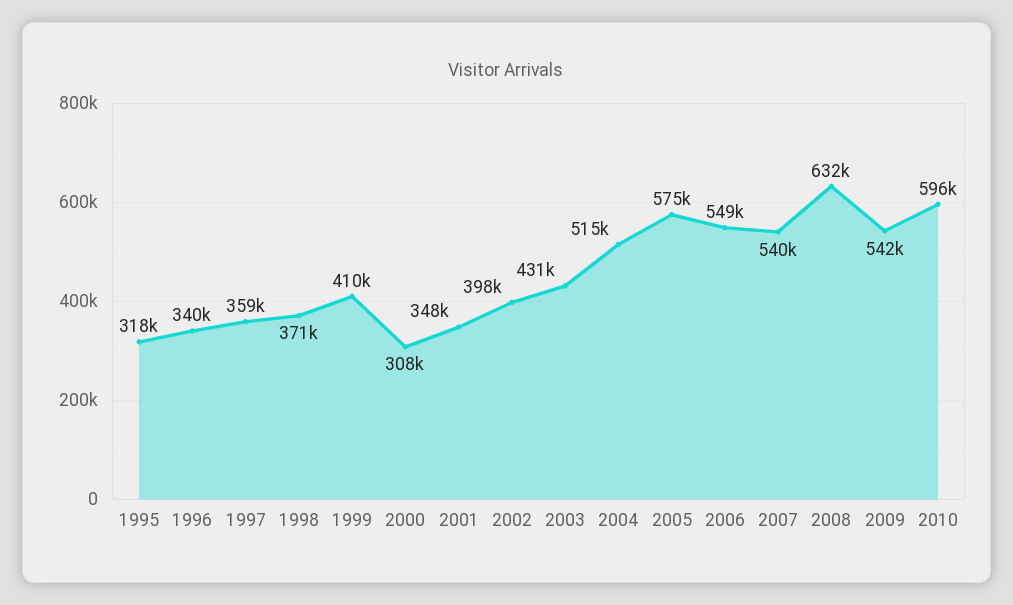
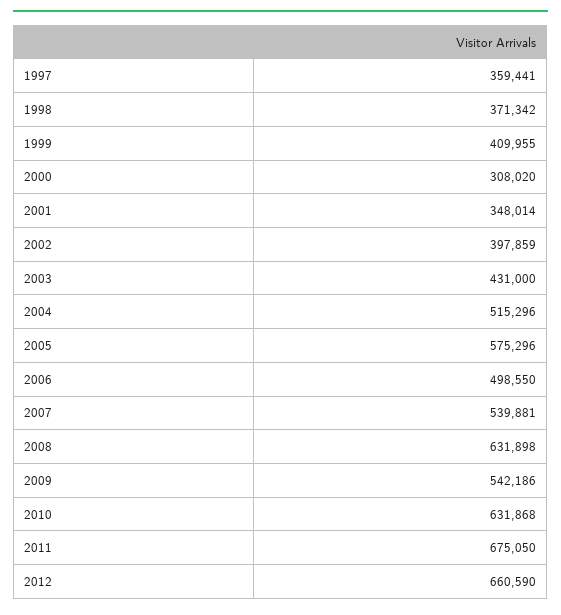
1995: 318000 -> none
1996: 340000 -> none
2006: 549000 -> 498550
2010: 596000 -> 631868
2011: none -> 675050
2012: none -> 660590

